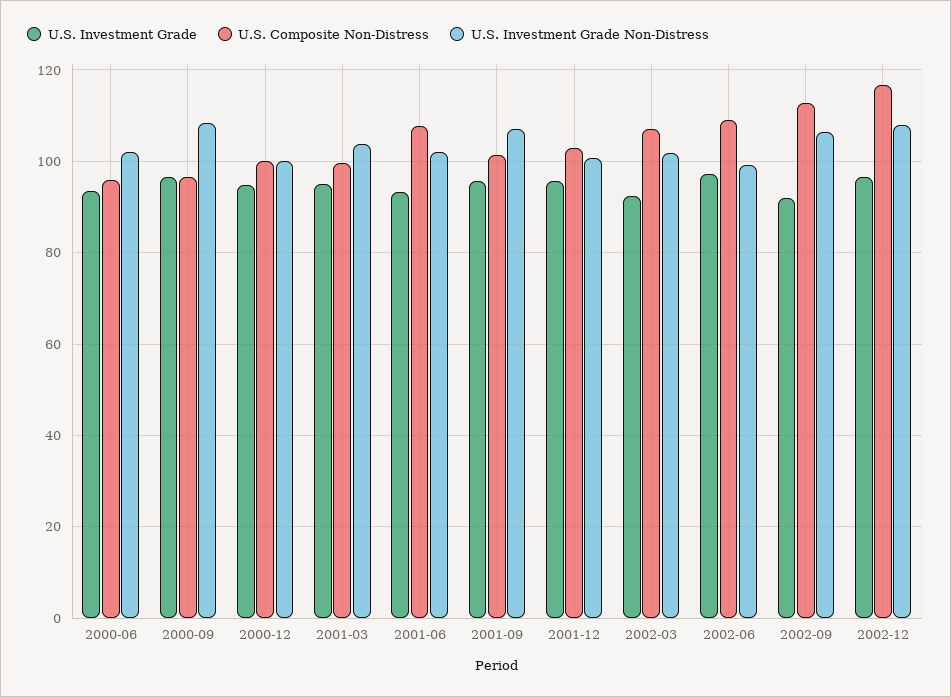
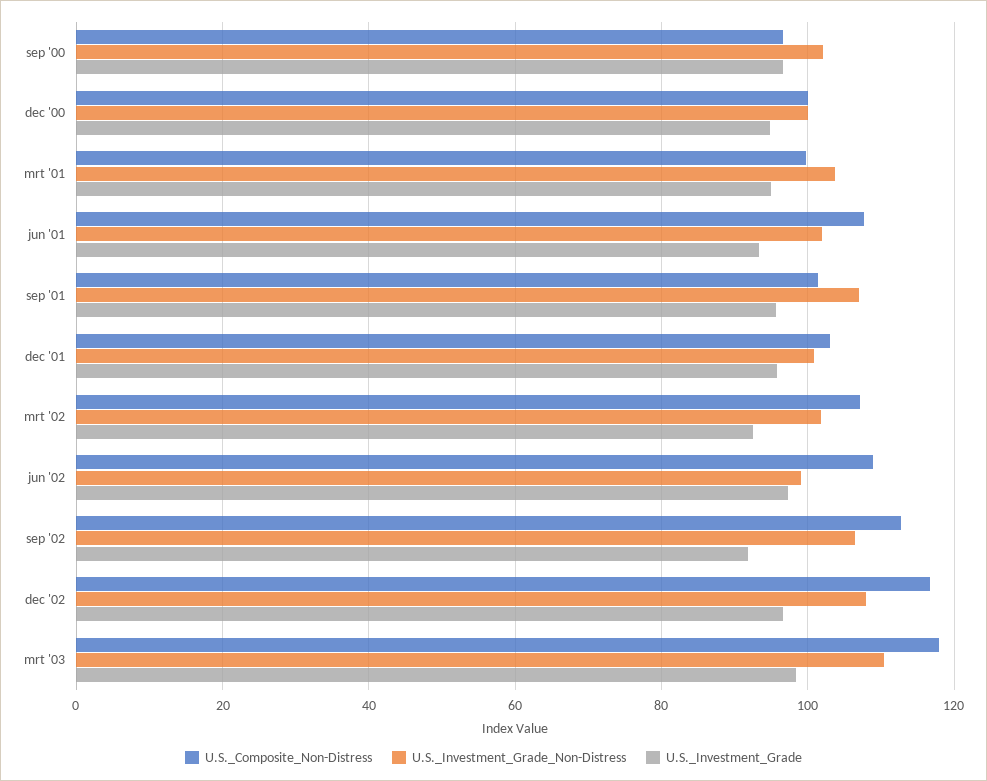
U.S. Investment Grade, 2000-06: 94 -> none
U.S. Composite Non-Distress, 2000-06: 96 -> none
U.S. Investment Grade Non-Distress, 2000-06: 102 -> none
U.S. Investment Grade Non-Distress, 2000-09: 108 -> 102
U.S. Composite Non-Distress, mrt '03: none -> 118
U.S. Investment Grade Non-Distress, mrt '03: none -> 110
U.S. Investment Grade, mrt '03: none -> 98

